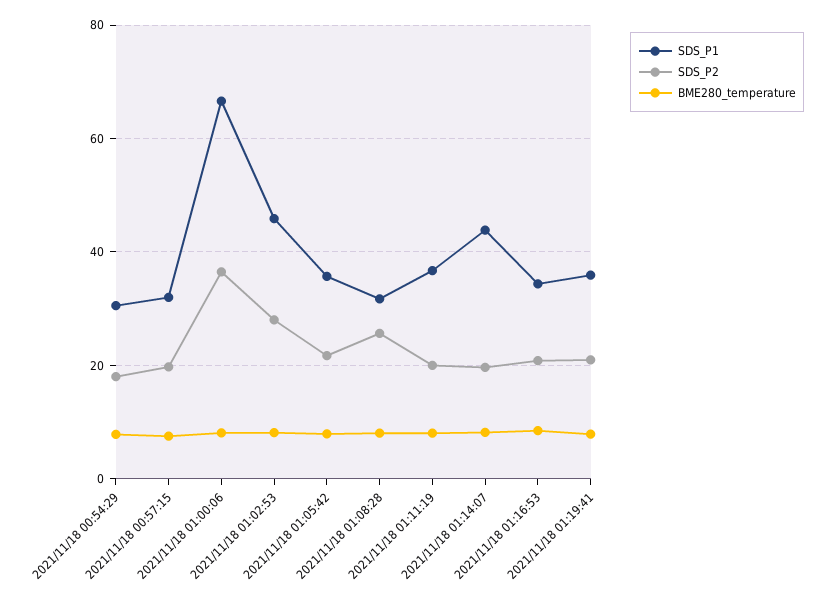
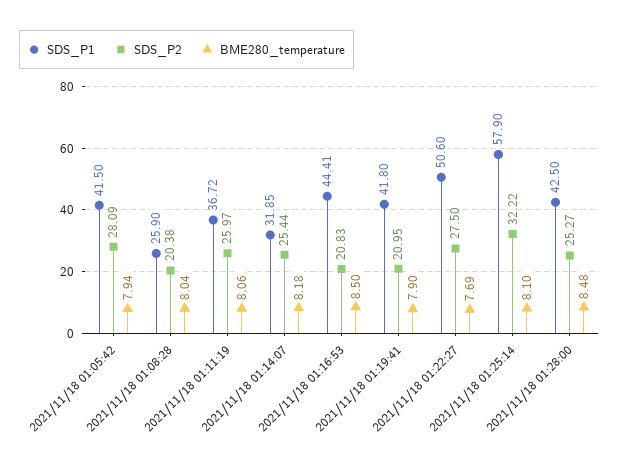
SDS_P1, 2021/11/18 00:54:29: 30 -> none
SDS_P2, 2021/11/18 00:54:29: 18 -> none
BME280_temperature, 2021/11/18 00:54:29: 8 -> none
SDS_P1, 2021/11/18 00:57:15: 32 -> none
SDS_P2, 2021/11/18 00:57:15: 20 -> none
BME280_temperature, 2021/11/18 00:57:15: 8 -> none
SDS_P1, 2021/11/18 01:00:06: 66 -> none
SDS_P2, 2021/11/18 01:00:06: 36 -> none
BME280_temperature, 2021/11/18 01:00:06: 8 -> none
SDS_P1, 2021/11/18 01:02:53: 46 -> none
SDS_P2, 2021/11/18 01:02:53: 28 -> none
BME280_temperature, 2021/11/18 01:02:53: 8 -> none
SDS_P1, 2021/11/18 01:05:42: 36 -> 41.5
SDS_P2, 2021/11/18 01:05:42: 22 -> 28.09
SDS_P1, 2021/11/18 01:08:28: 32 -> 25.9
SDS_P2, 2021/11/18 01:08:28: 26 -> 20.38
SDS_P2, 2021/11/18 01:11:19: 20 -> 25.97
SDS_P1, 2021/11/18 01:14:07: 44 -> 31.85
SDS_P2, 2021/11/18 01:14:07: 20 -> 25.44
SDS_P1, 2021/11/18 01:16:53: 34 -> 44.41
SDS_P1, 2021/11/18 01:19:41: 36 -> 41.8
SDS_P1, 2021/11/18 01:22:27: none -> 50.6
SDS_P2, 2021/11/18 01:22:27: none -> 27.5
BME280_temperature, 2021/11/18 01:22:27: none -> 7.69
SDS_P1, 2021/11/18 01:25:14: none -> 57.9
SDS_P2, 2021/11/18 01:25:14: none -> 32.22
BME280_temperature, 2021/11/18 01:25:14: none -> 8.1
SDS_P1, 2021/11/18 01:28:00: none -> 42.5
SDS_P2, 2021/11/18 01:28:00: none -> 25.27
BME280_temperature, 2021/11/18 01:28:00: none -> 8.48

